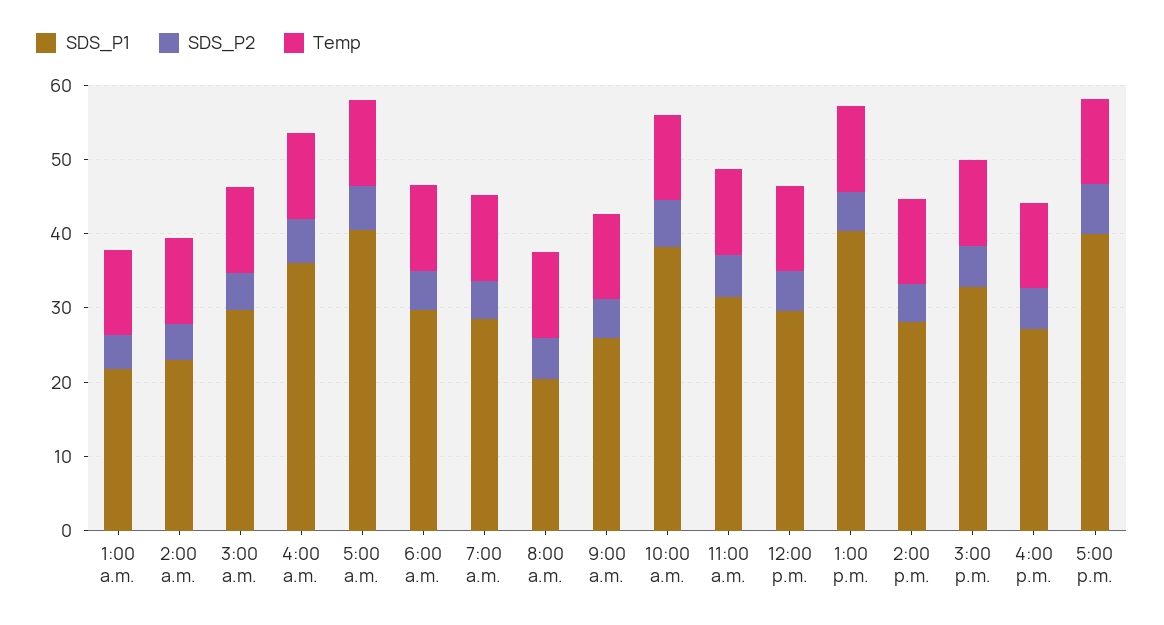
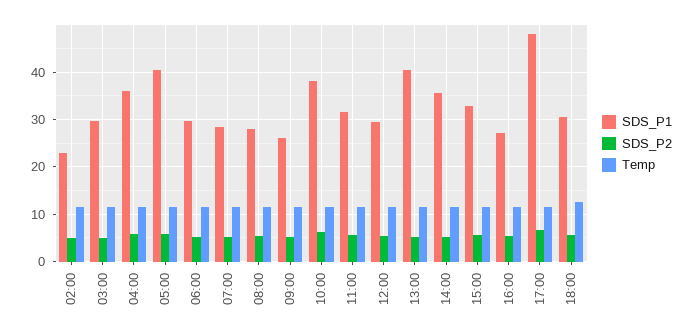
SDS_P1, 1:00 a.m.: 22 -> none
SDS_P2, 1:00 a.m.: 4 -> none
Temp, 1:00 a.m.: 12 -> none
SDS_P1, 8:00 a.m.: 20 -> 28
SDS_P1, 2:00 p.m.: 28 -> 36
SDS_P1, 5:00 p.m.: 40 -> 48
SDS_P1, 18:00: none -> 30
SDS_P2, 18:00: none -> 6
Temp, 18:00: none -> 12

